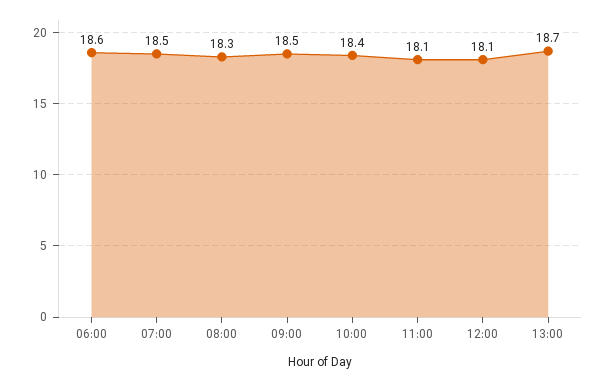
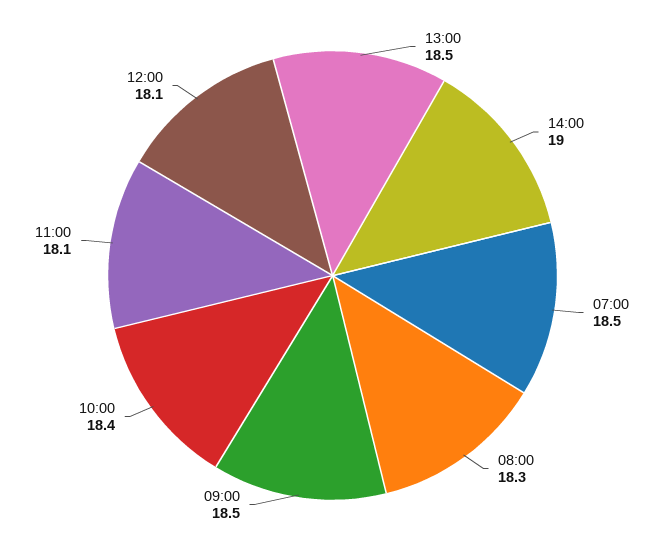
06:00: 18.6 -> none
13:00: 18.7 -> 18.5
14:00: none -> 19

